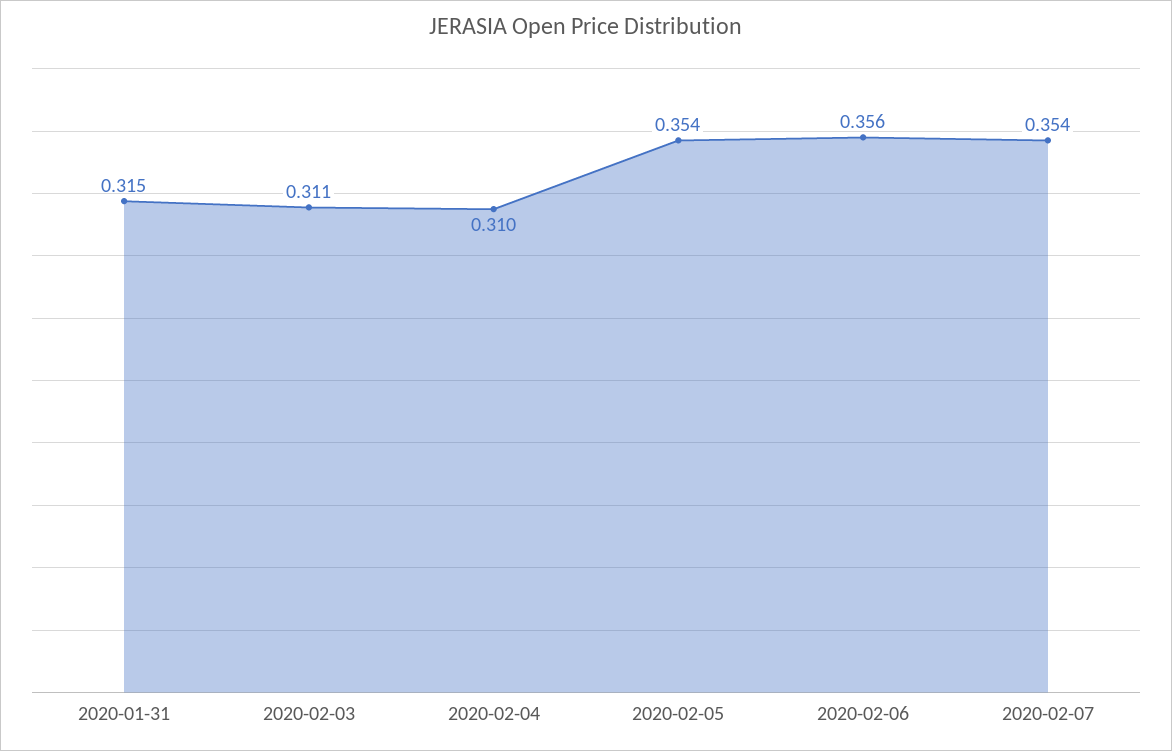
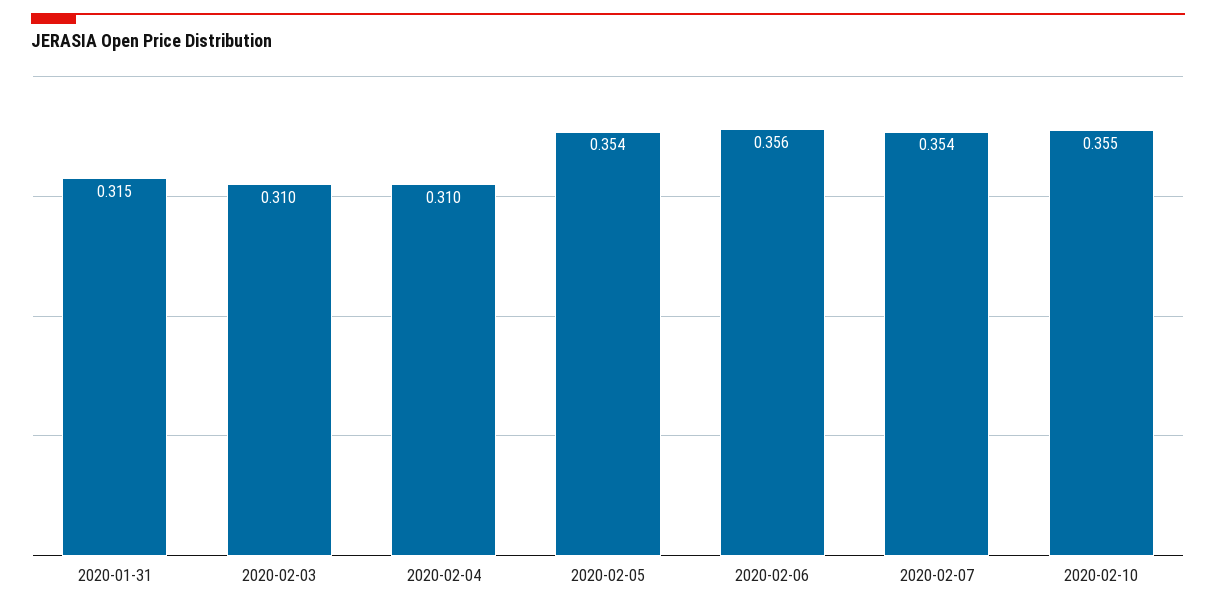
2020-02-03: 0.311 -> 0.31
2020-02-10: none -> 0.355

